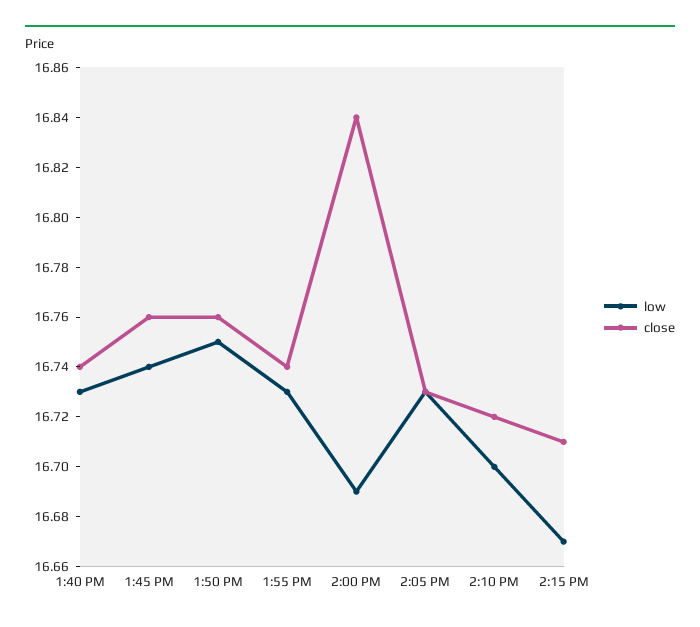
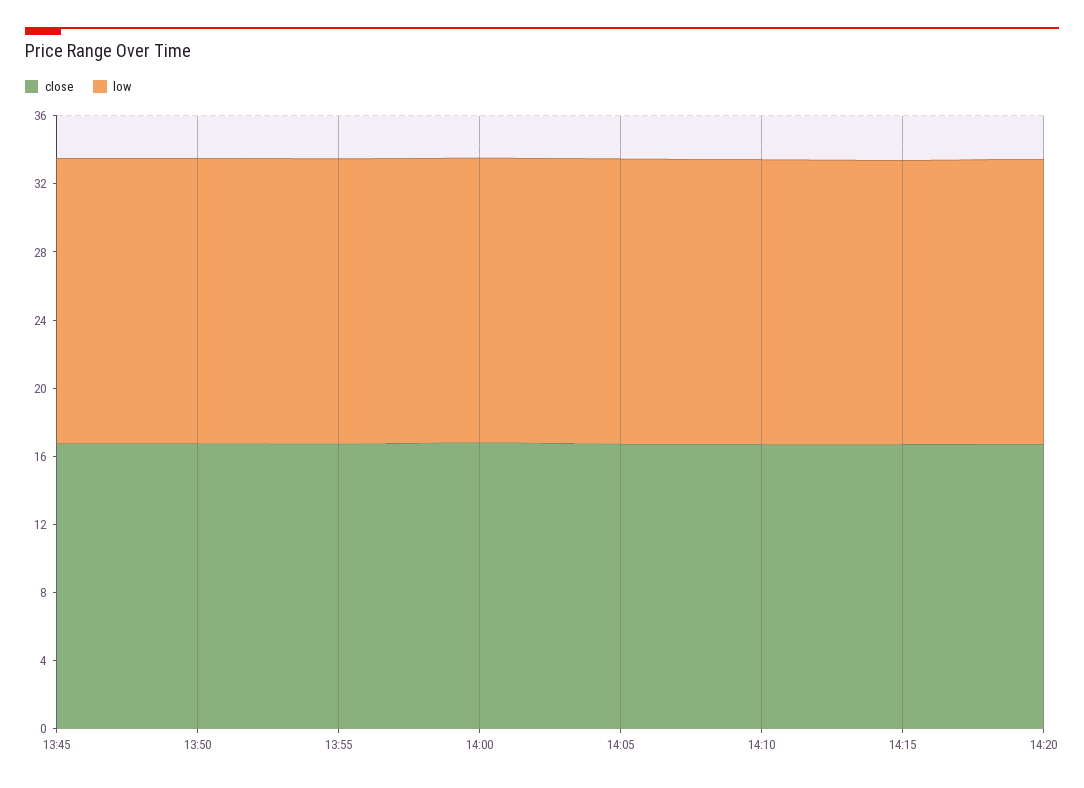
low, 1:40 PM: 16.73 -> none
close, 1:40 PM: 16.74 -> none
close, 14:20: none -> 17
low, 14:20: none -> 17

